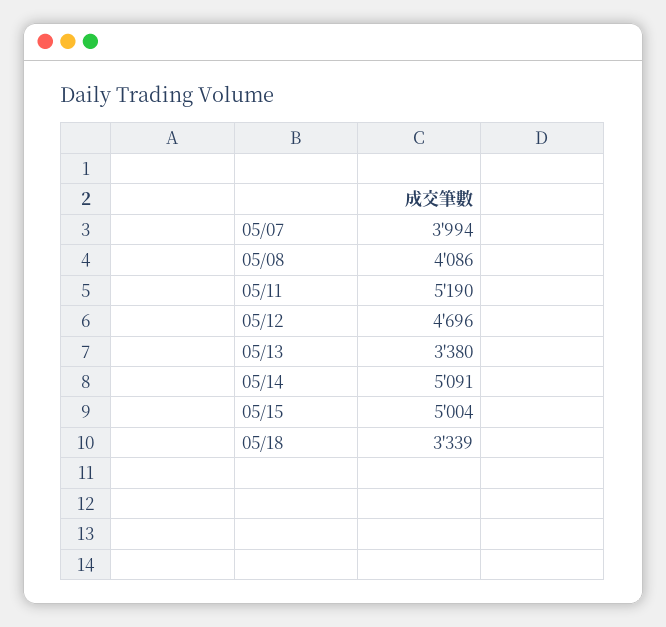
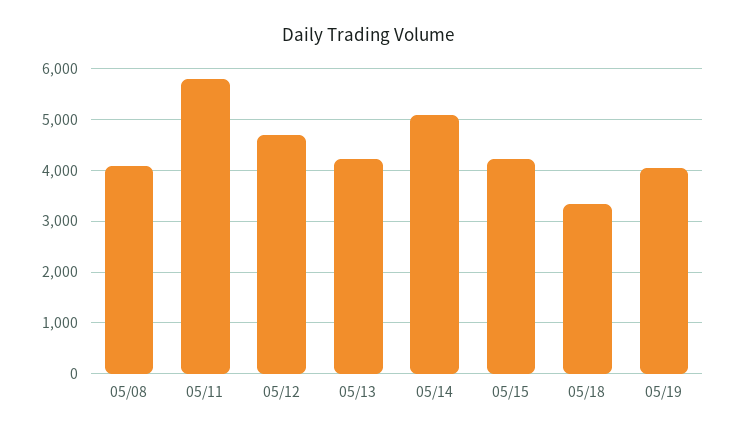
05/07: 3994 -> none
05/11: 5190 -> 5800
05/13: 3380 -> 4200
05/15: 5004 -> 4200
05/19: none -> 4000

